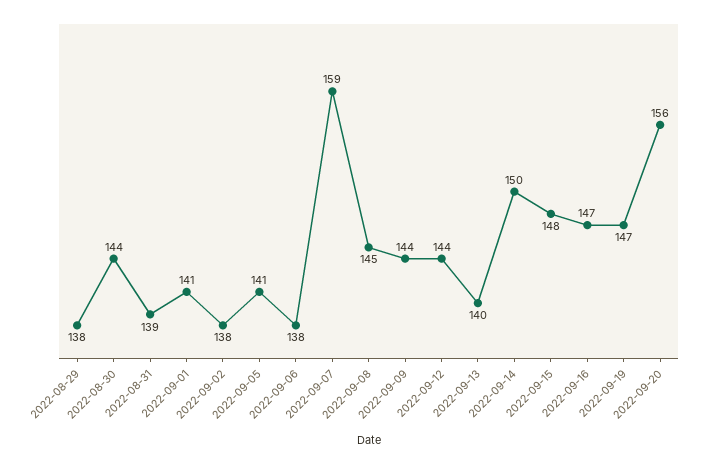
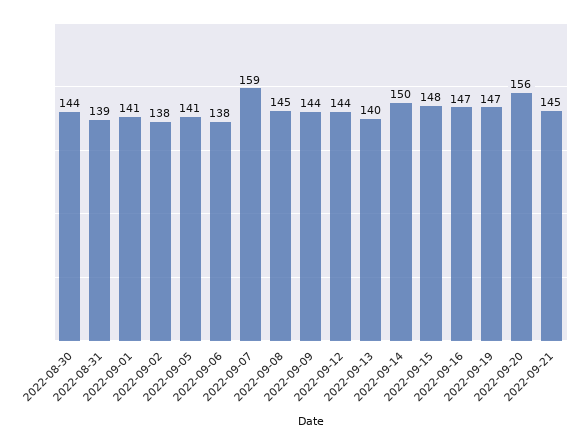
2022-08-29: 138 -> none
2022-09-21: none -> 145

